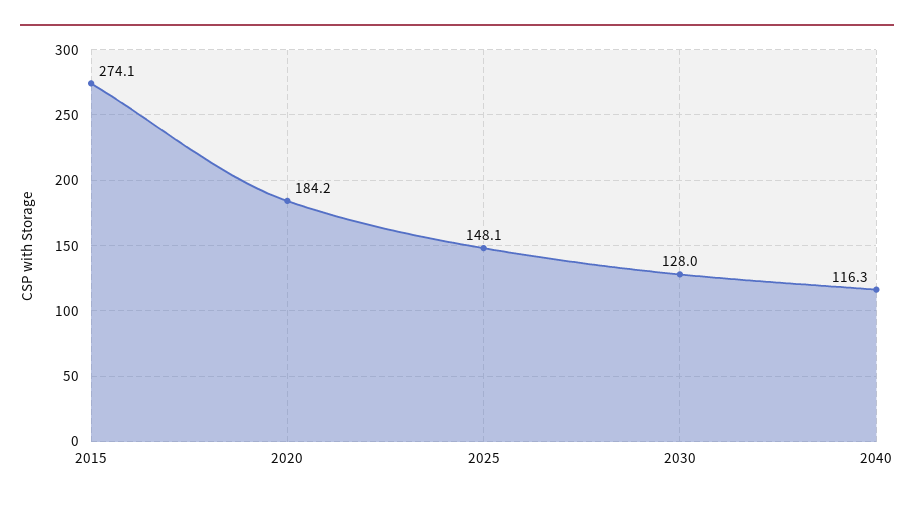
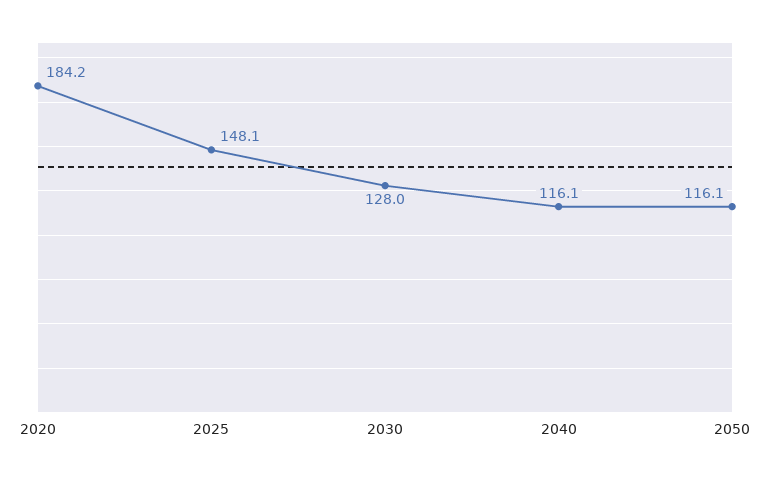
2015: 274.1 -> none
2040: 116.3 -> 116.1
2050: none -> 116.1

